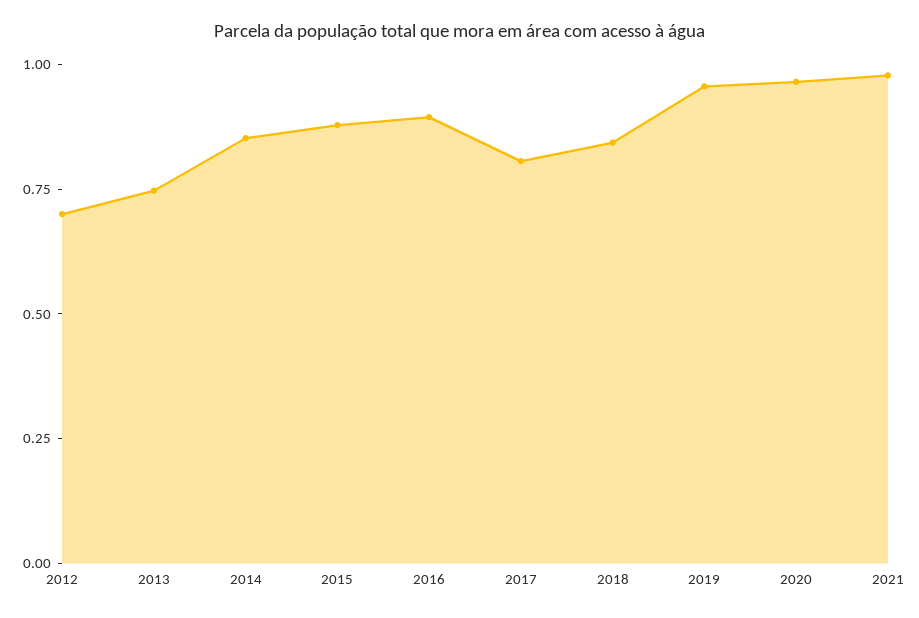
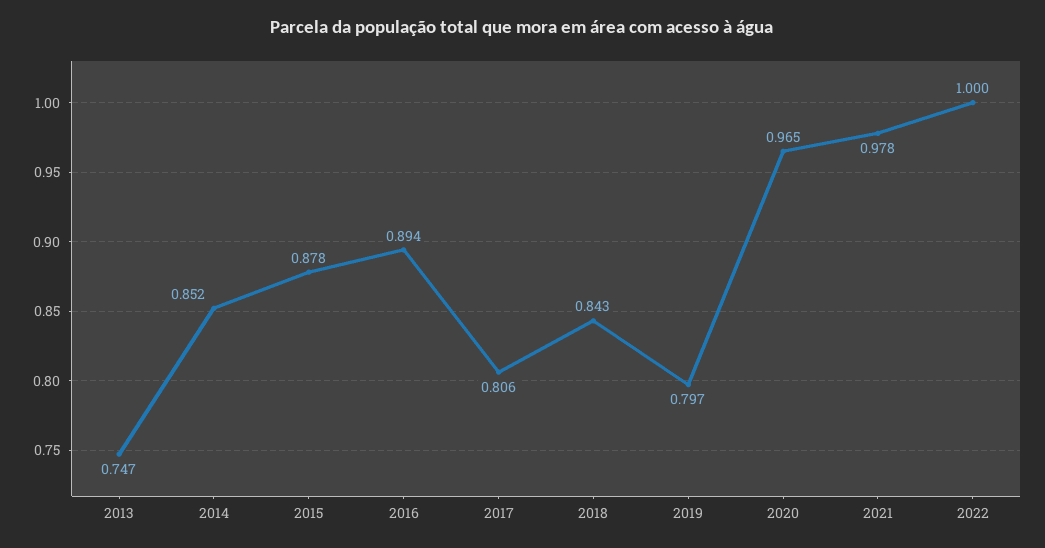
2012: 0.7 -> none
2019: 0.95 -> 0.797
2022: none -> 1

